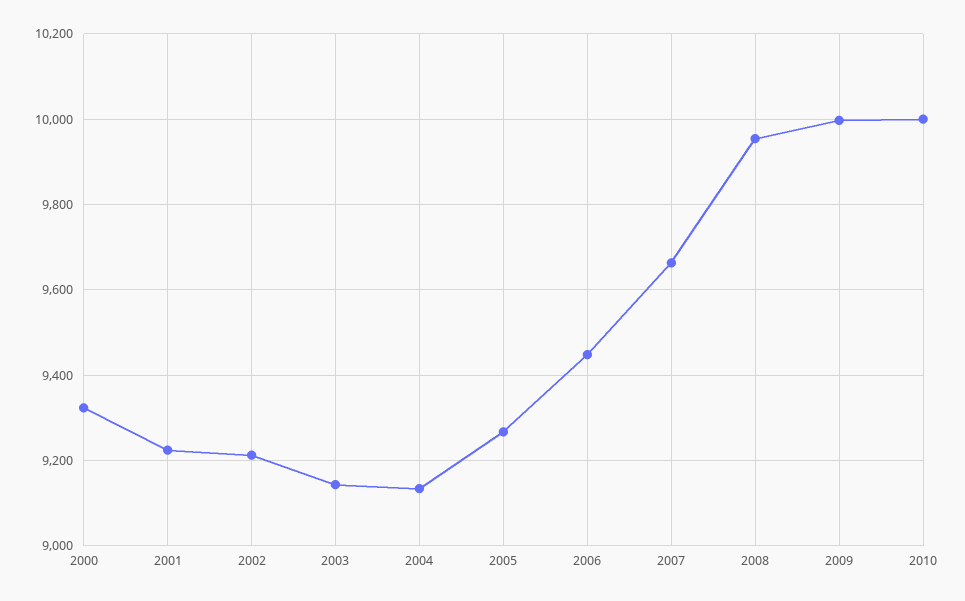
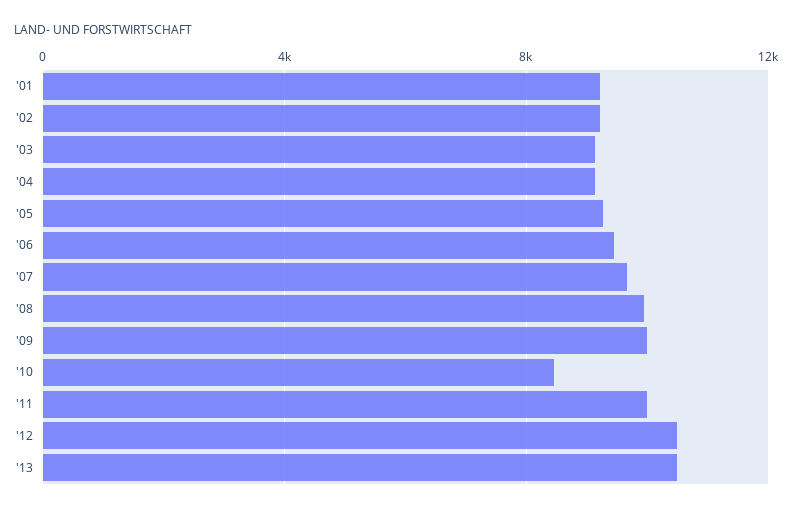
2000: 9320 -> none
2010: 10000 -> 8500
'11: none -> 10000
'12: none -> 10500
'13: none -> 10500

